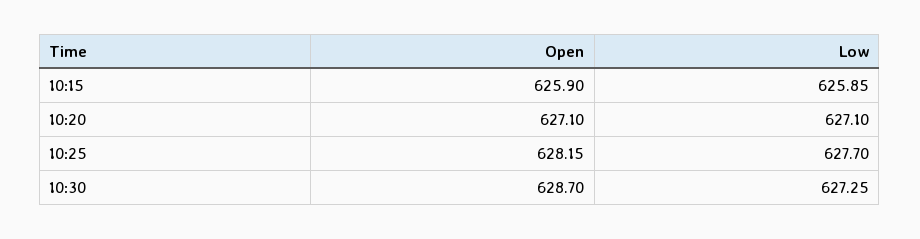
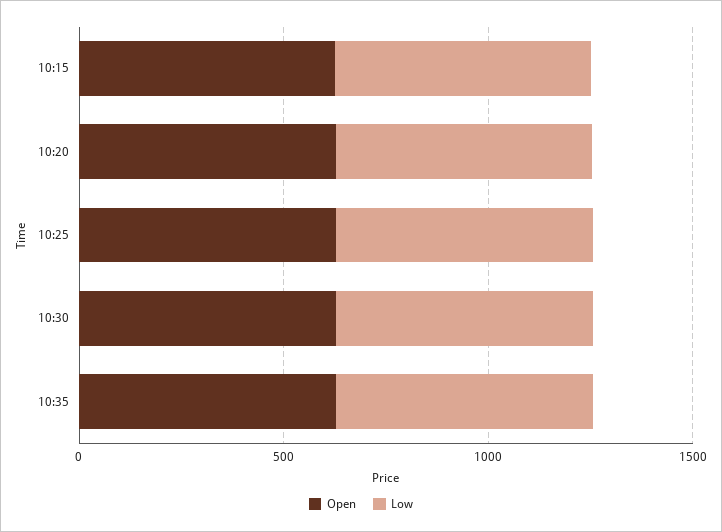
Open, 10:35: none -> 600
Low, 10:35: none -> 600

